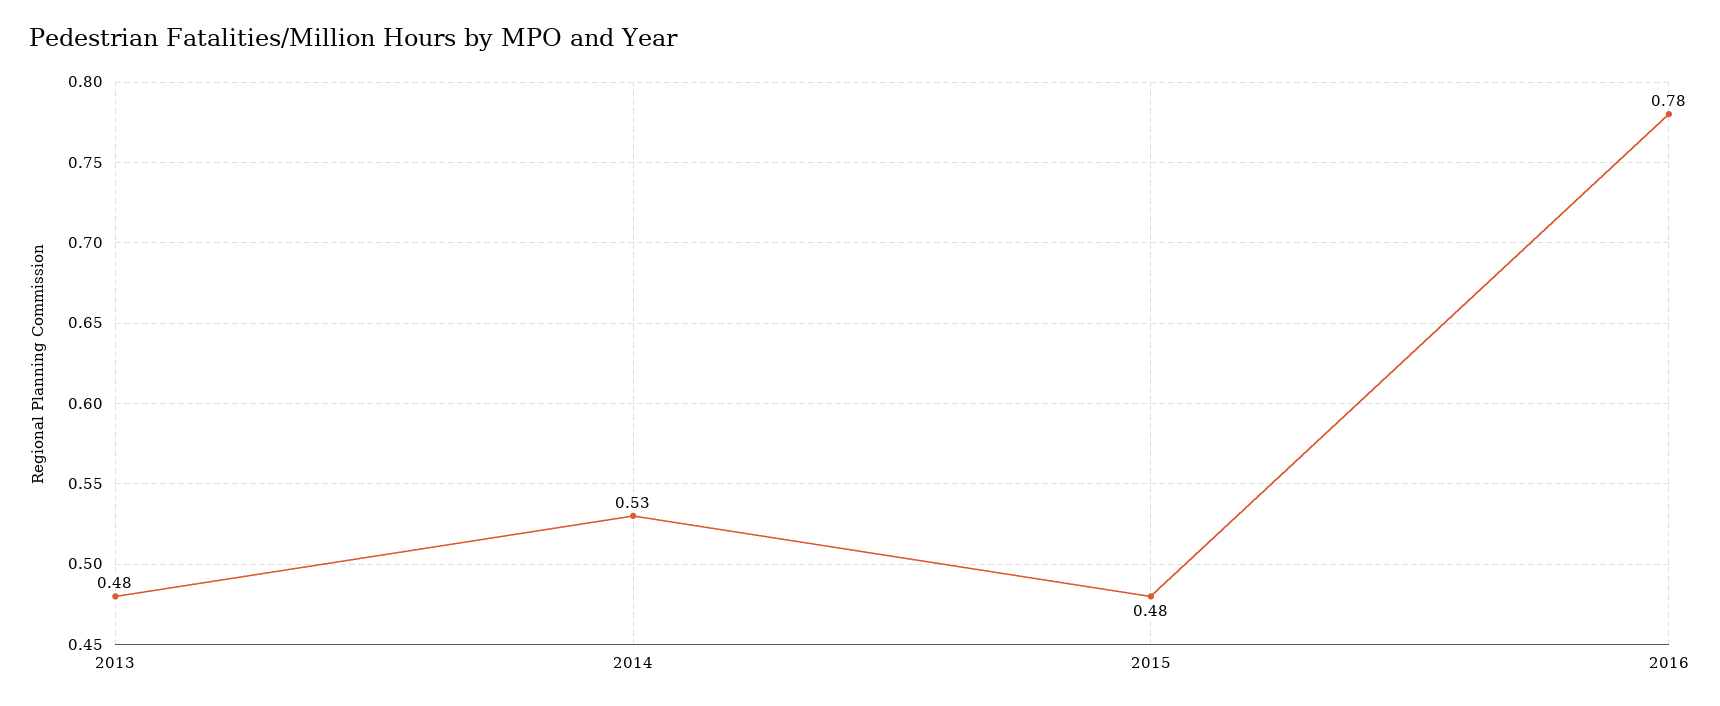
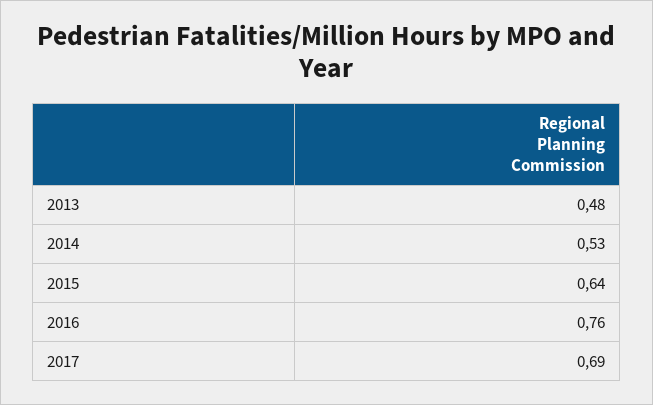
2015: 0.48 -> 0.64
2016: 0.78 -> 0.76
2017: none -> 0.69

